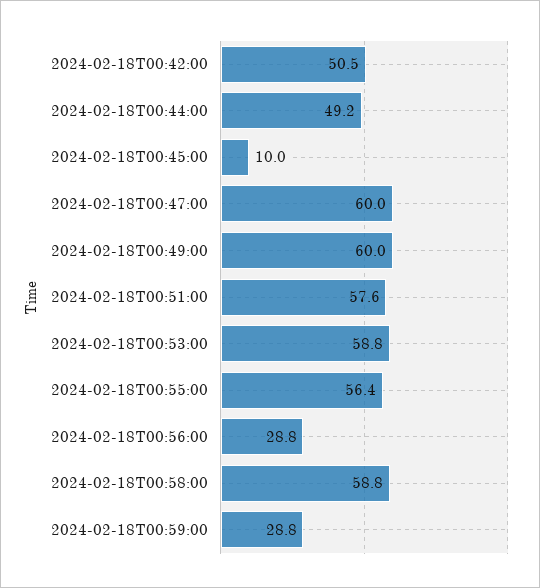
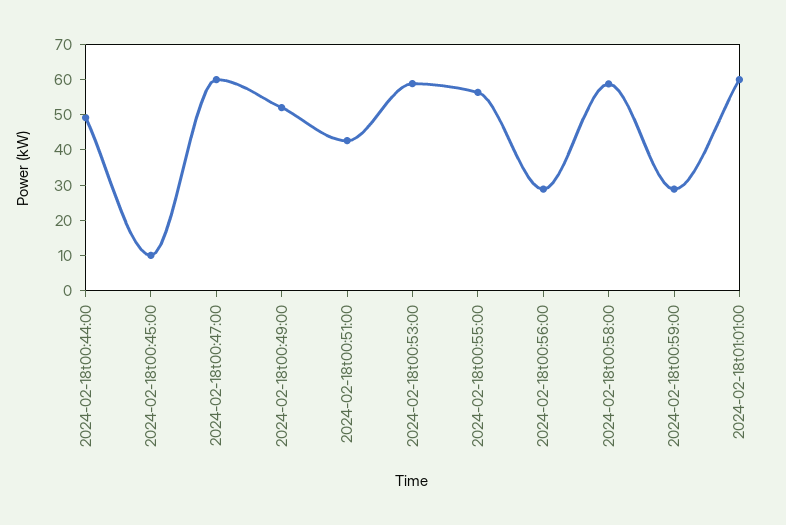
2024-02-18T00:42:00: 50.5 -> none
2024-02-18T00:49:00: 60 -> 52.5
2024-02-18T00:51:00: 57.6 -> 42.5
2024-02-18t01:01:00: none -> 60

